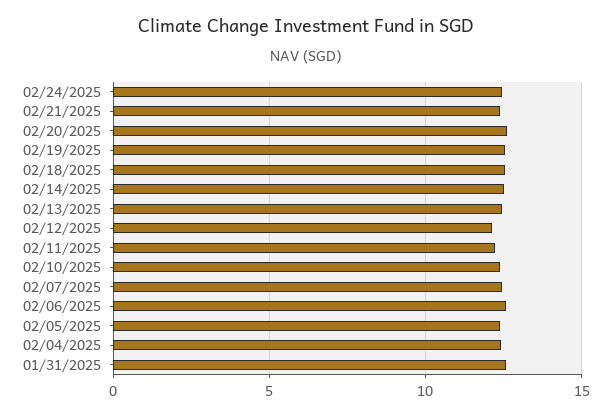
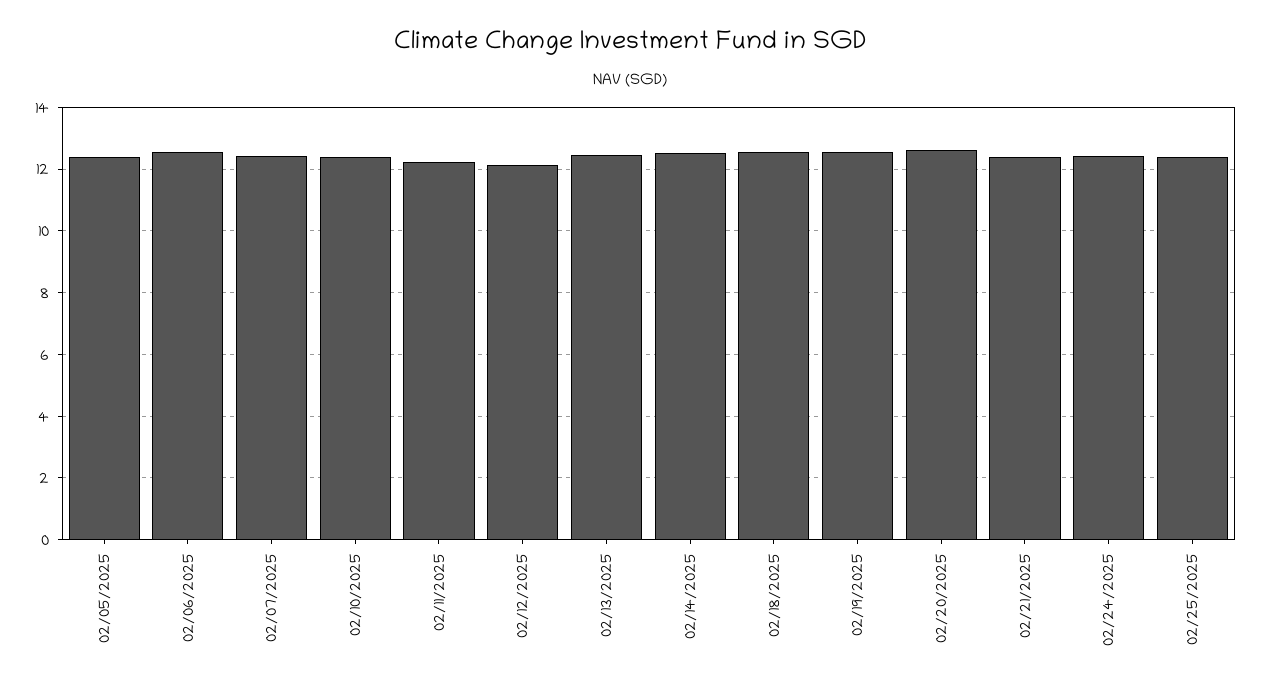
02/04/2025: 12.5 -> none
01/31/2025: 12.5 -> none
02/25/2025: none -> 12.4

